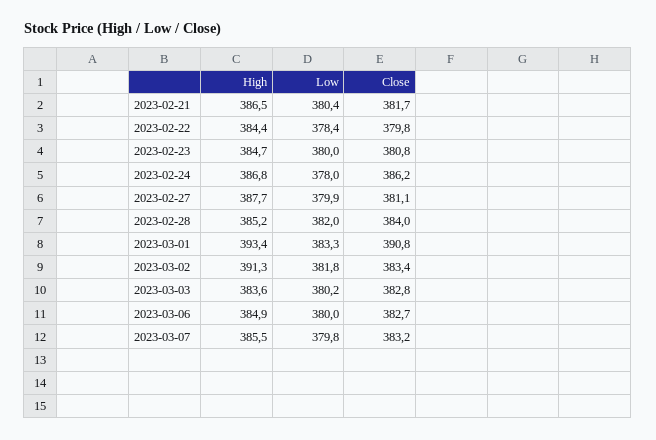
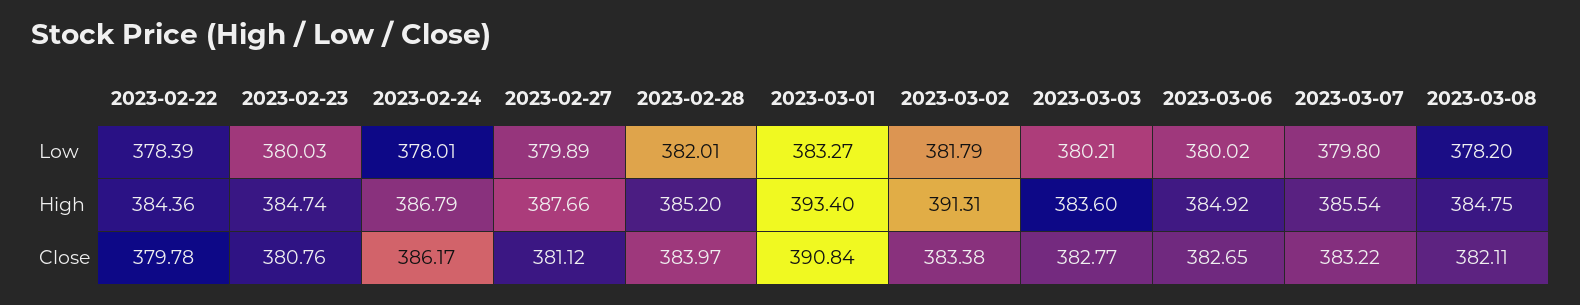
High, 2023-02-21: 386.5 -> none
Low, 2023-02-21: 380.4 -> none
Close, 2023-02-21: 381.7 -> none
Low, 2023-03-08: none -> 378.2
High, 2023-03-08: none -> 384.75
Close, 2023-03-08: none -> 382.11

